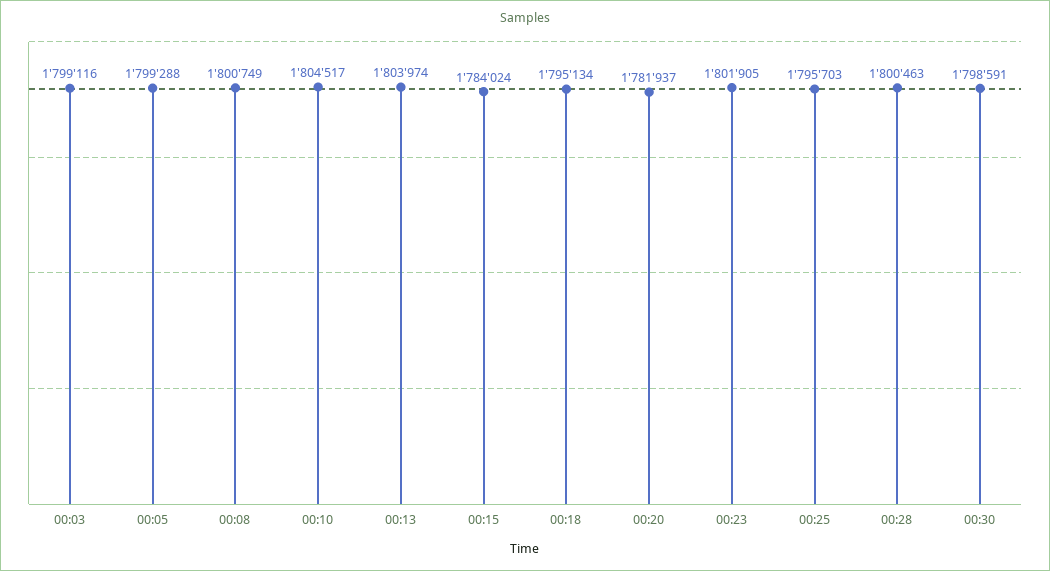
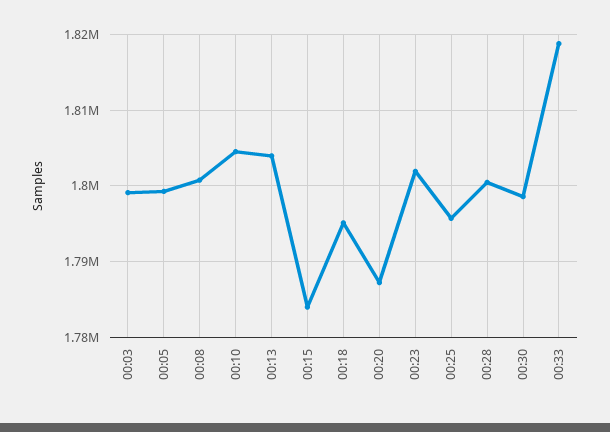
00:20: 1781937 -> 1787000
00:33: none -> 1819000

